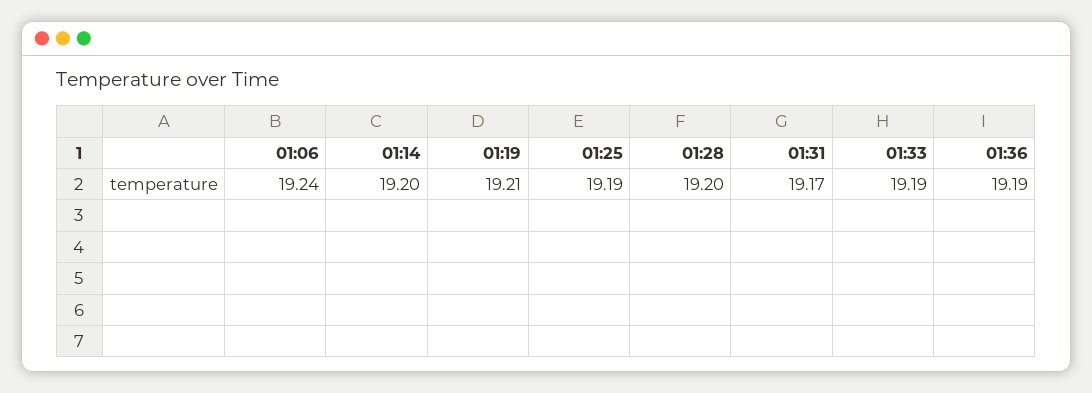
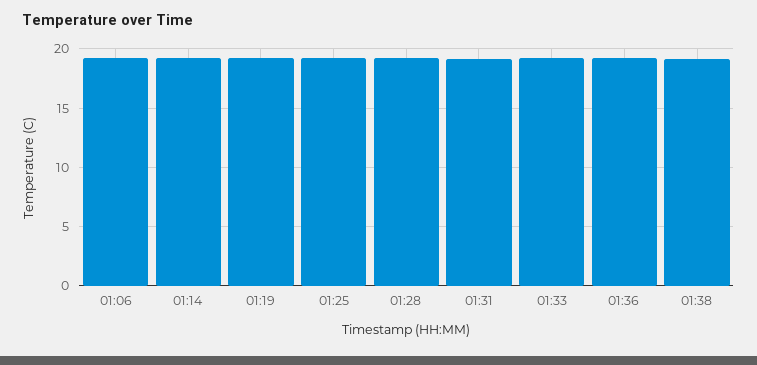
01:38: none -> 19

